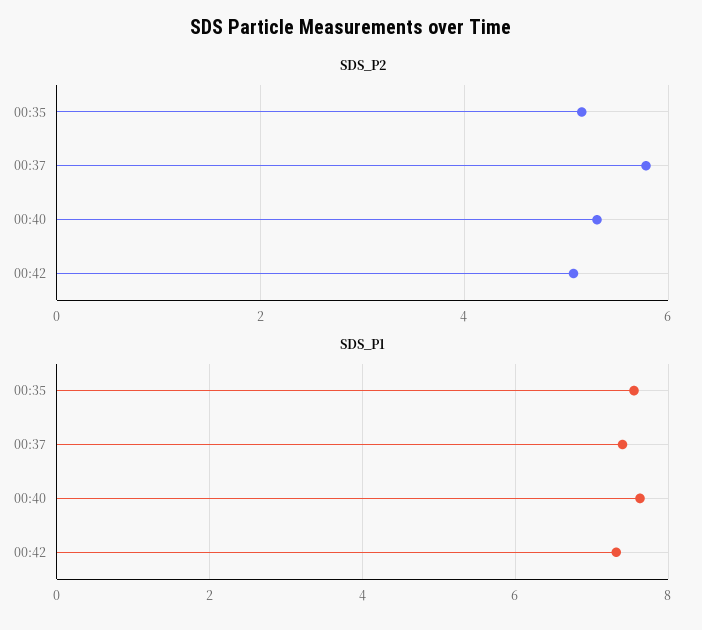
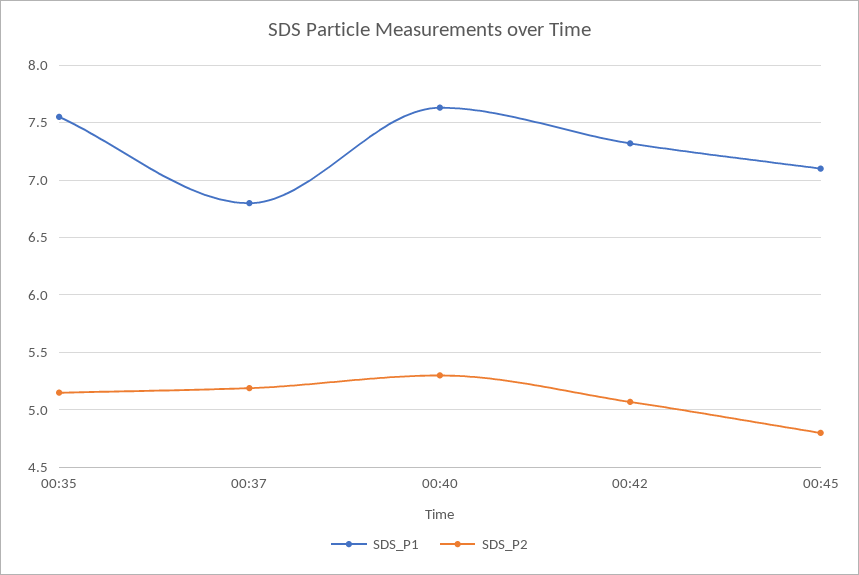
SDS_P2, 00:37: 5.8 -> 5.2
SDS_P1, 00:37: 7.4 -> 6.8
SDS_P1, 00:45: none -> 7.1
SDS_P2, 00:45: none -> 4.8

